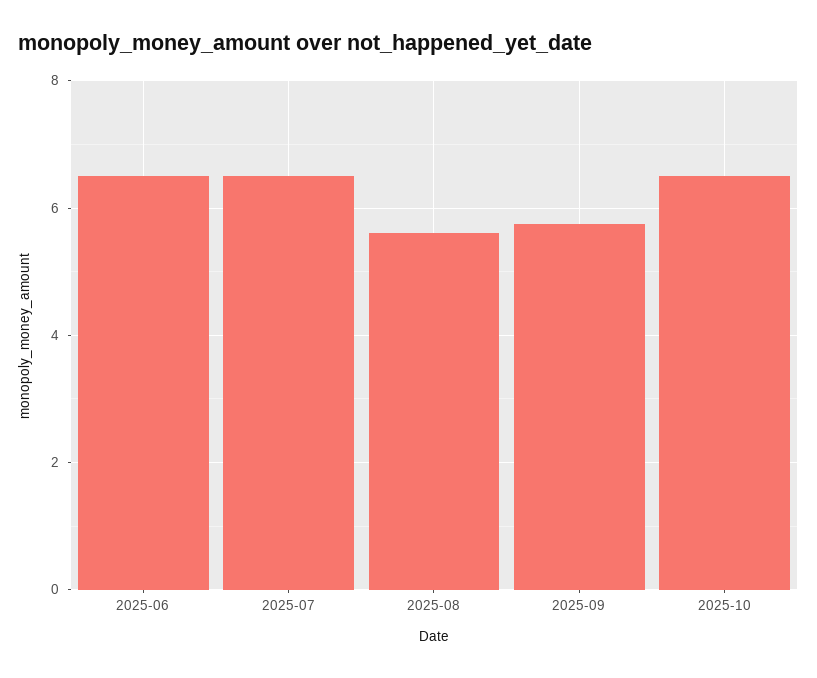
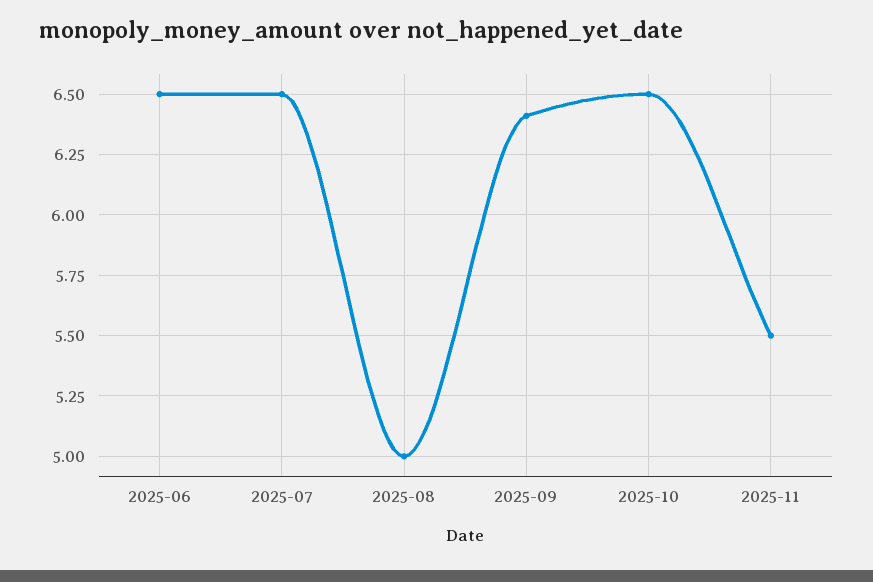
2025-08: 5.6 -> 5
2025-09: 5.8 -> 6.4
2025-11: none -> 5.5

